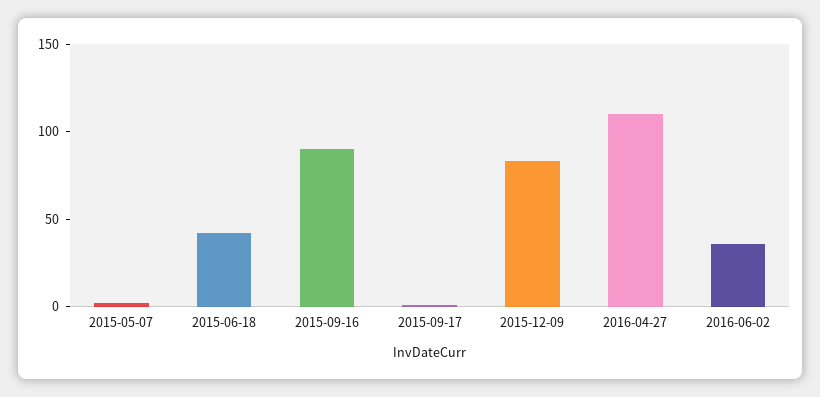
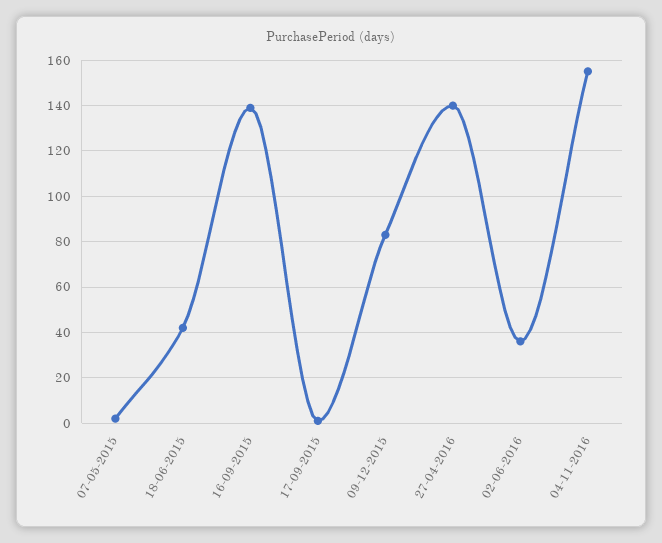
2015-09-16: 90 -> 140
2016-04-27: 110 -> 140
04-11-2016: none -> 155

